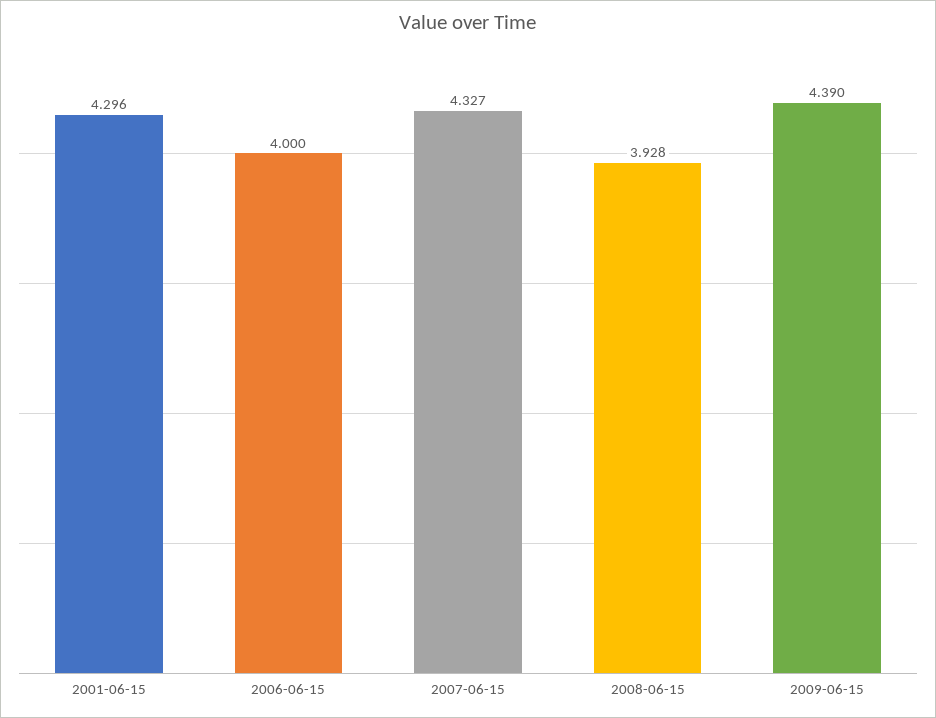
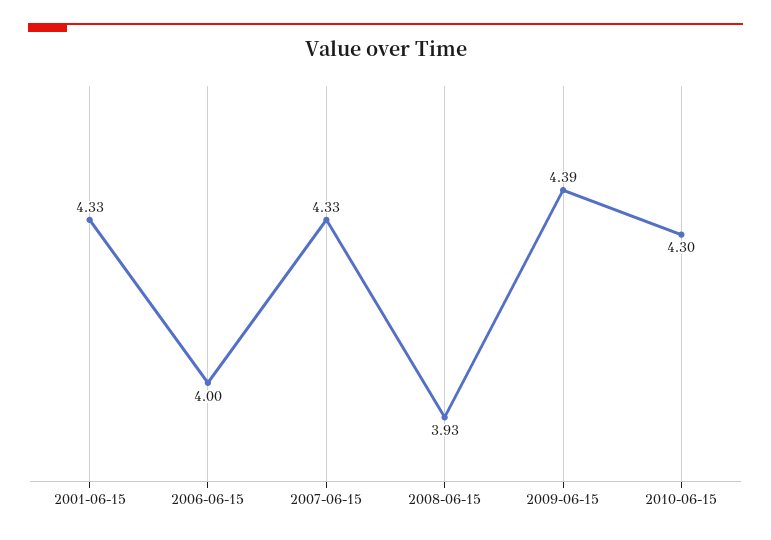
2001-06-15: 4.296 -> 4.33
2010-06-15: none -> 4.3

